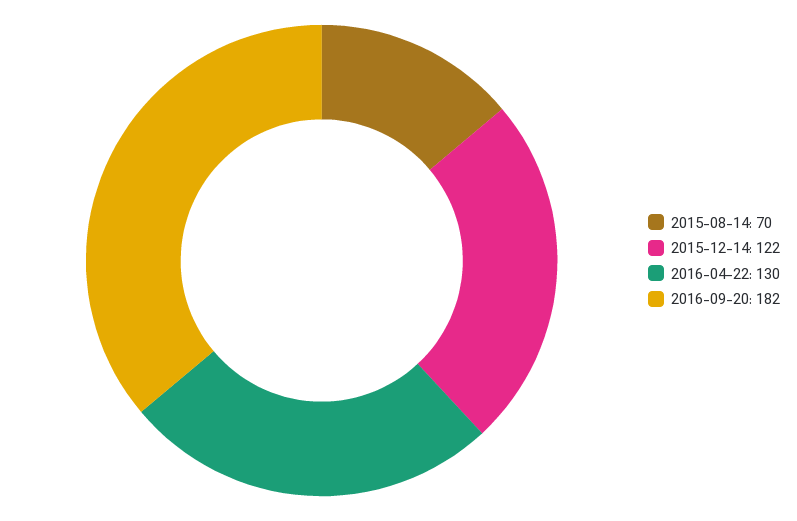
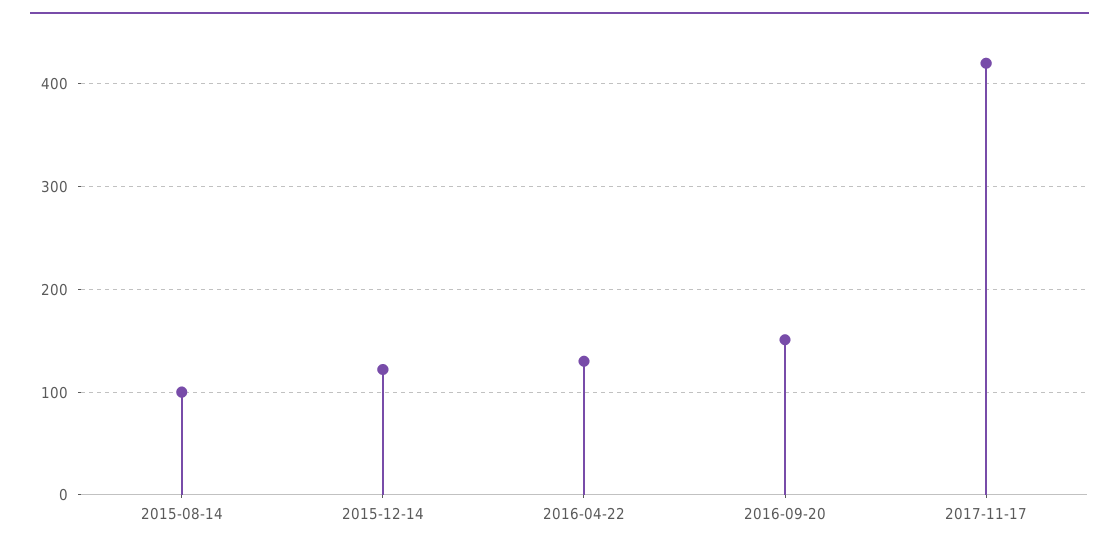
2015-08-14: 70 -> 100
2016-09-20: 182 -> 150
2017-11-17: none -> 420

